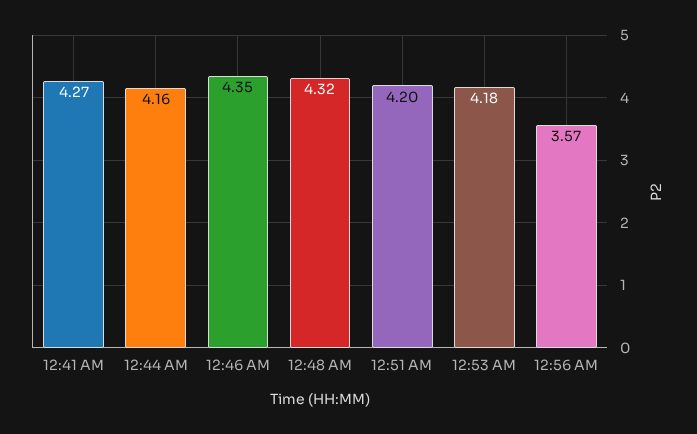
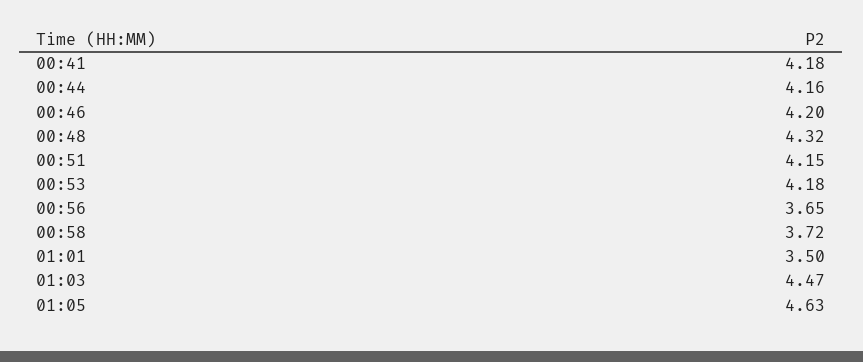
12:41 AM: 4.27 -> 4.18
12:46 AM: 4.35 -> 4.2
12:51 AM: 4.2 -> 4.15
12:56 AM: 3.57 -> 3.65
00:58: none -> 3.72
01:01: none -> 3.5
01:03: none -> 4.47
01:05: none -> 4.63

